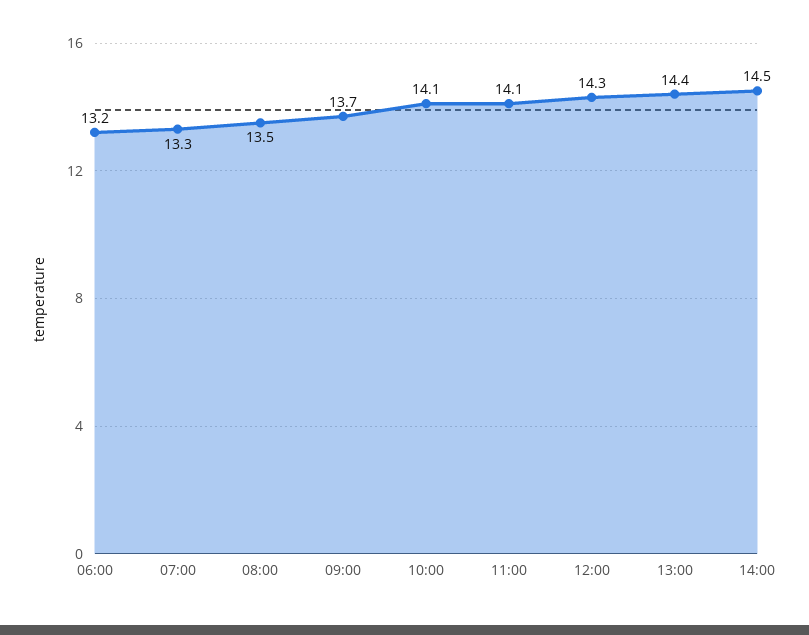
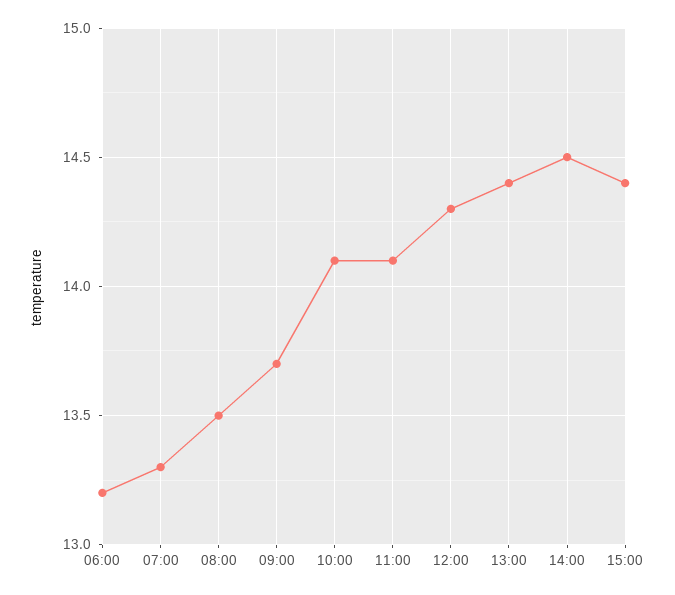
15:00: none -> 14.4

